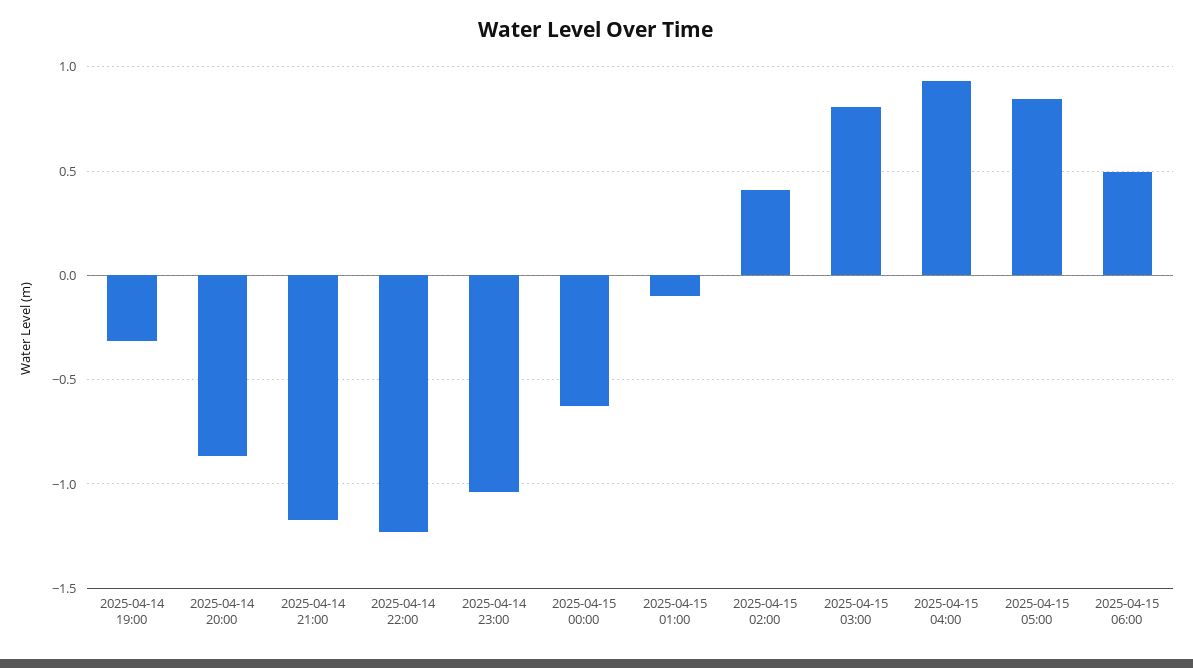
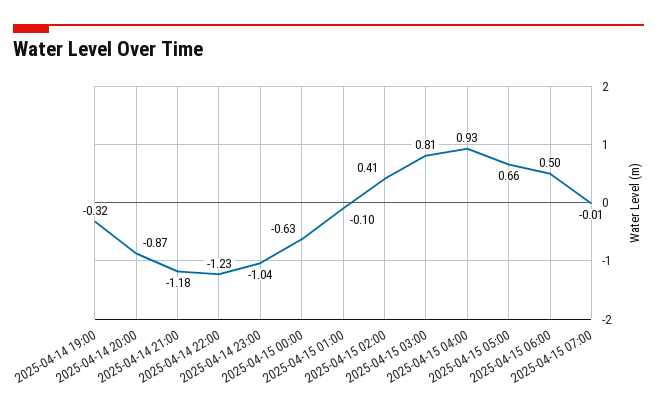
2025-04-15 05:00: 0.85 -> 0.66
2025-04-15 07:00: none -> -0.01

